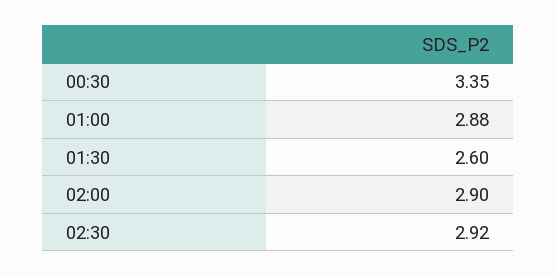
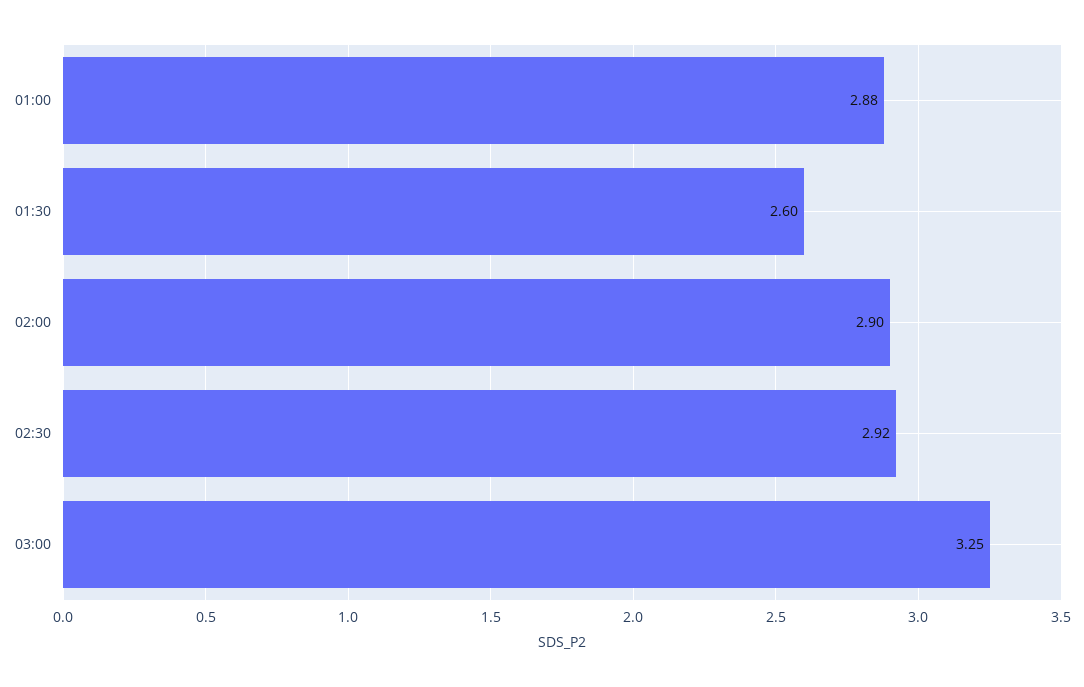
00:30: 3.35 -> none
03:00: none -> 3.25

